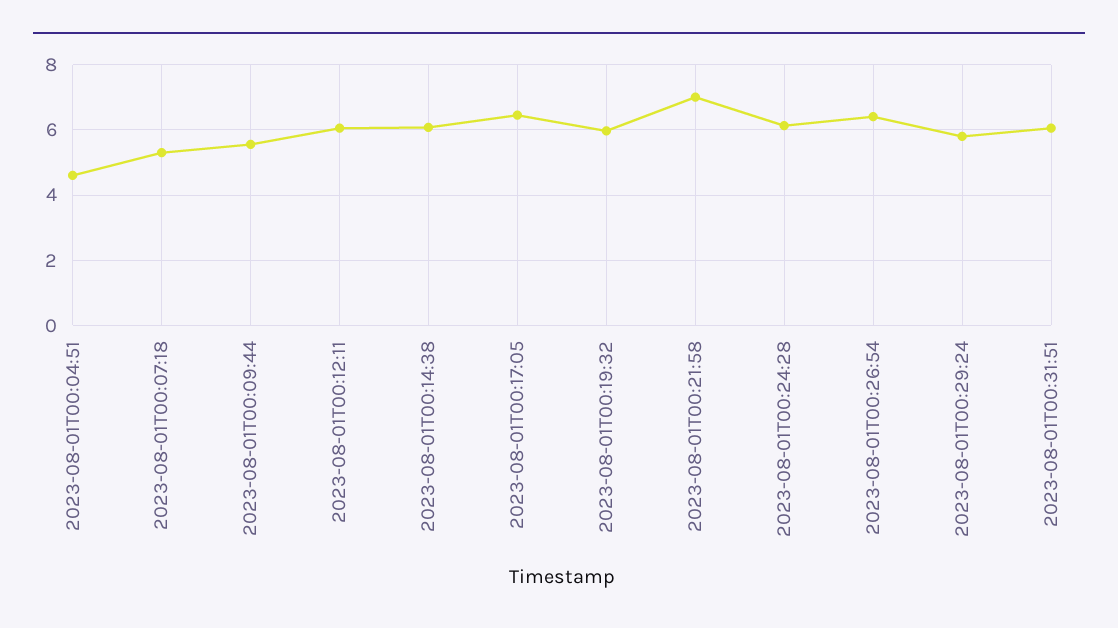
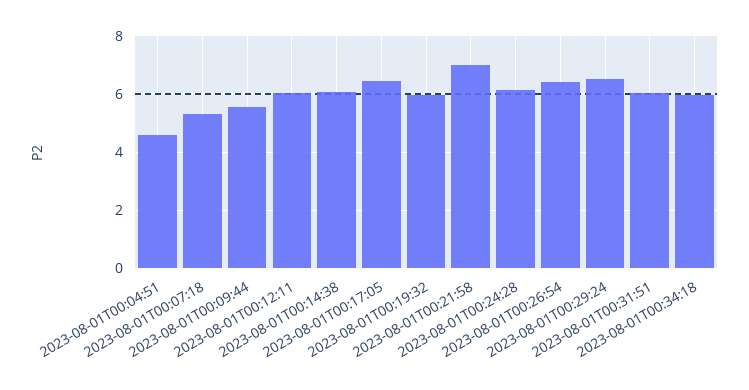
2023-08-01T00:29:24: 5.8 -> 6.5
2023-08-01T00:34:18: none -> 6

